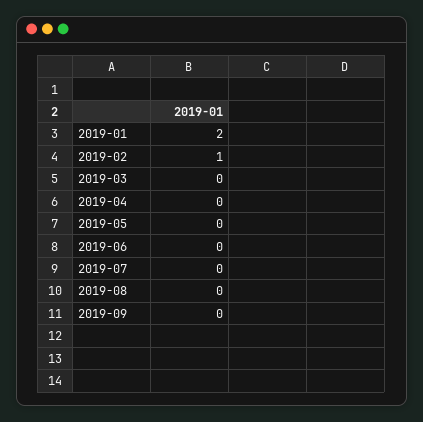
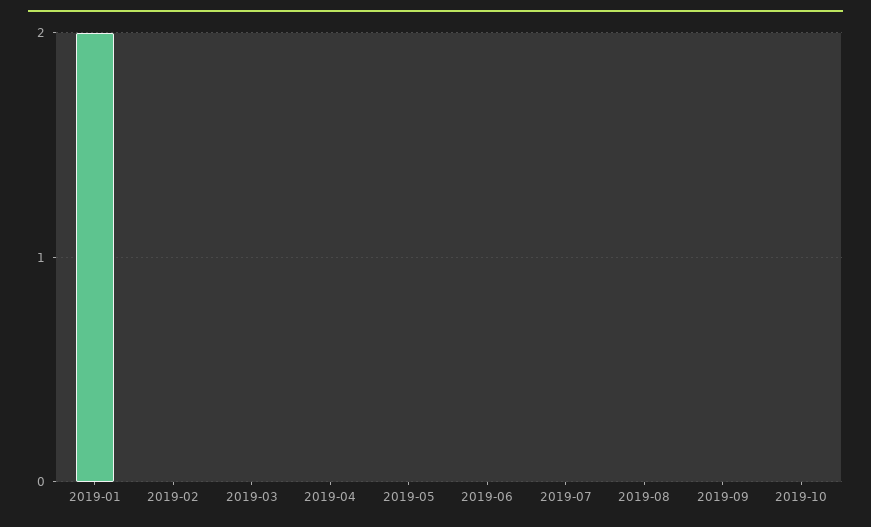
2019-02: 1 -> 0
2019-10: none -> 0

